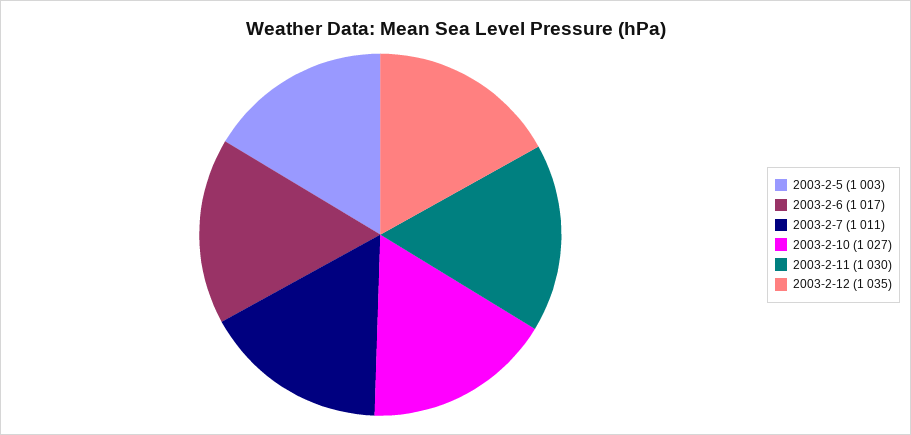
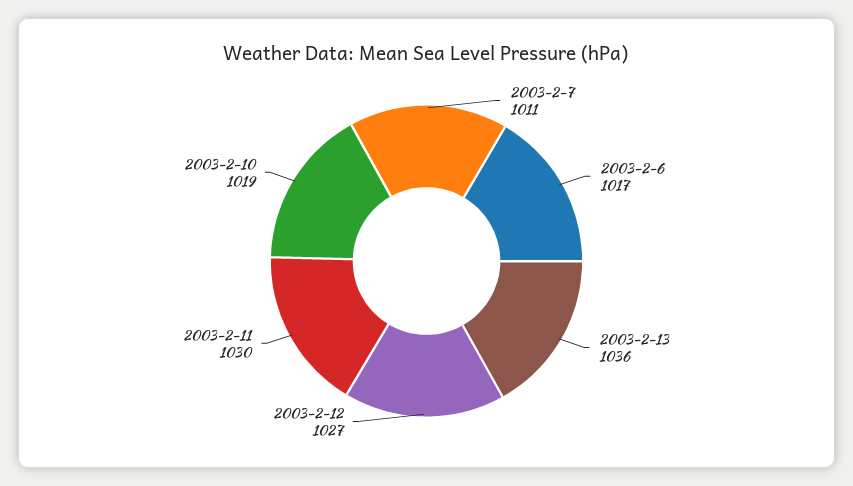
2003-2-5: 1003 -> none
2003-2-10: 1027 -> 1019
2003-2-12: 1035 -> 1027
2003-2-13: none -> 1036

